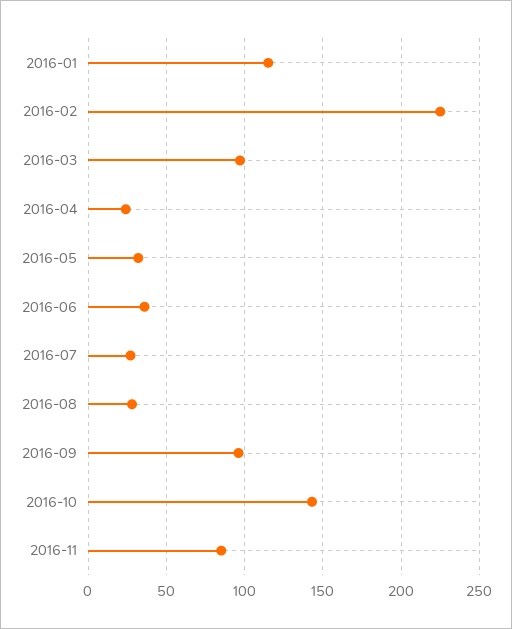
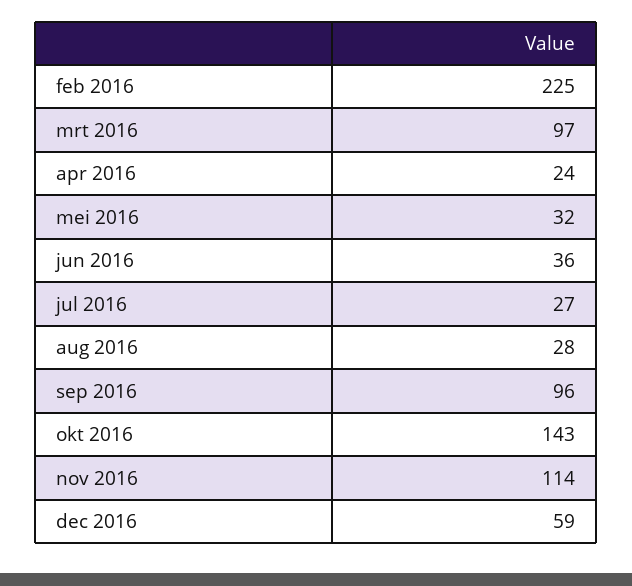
2016-01: 115 -> none
2016-11: 85 -> 114
dec 2016: none -> 59

